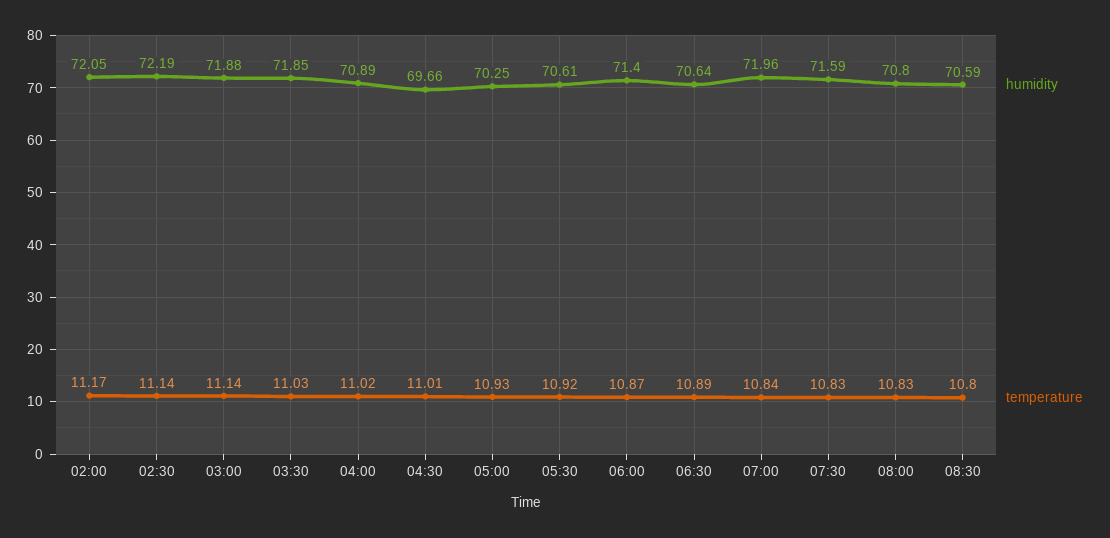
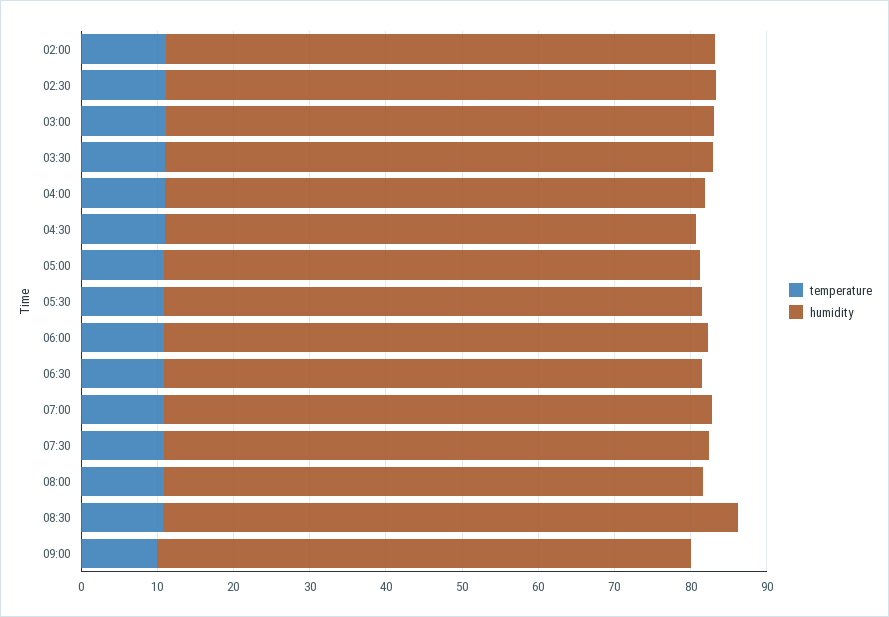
humidity, 08:30: 70.59 -> 76
temperature, 09:00: none -> 10
humidity, 09:00: none -> 70

